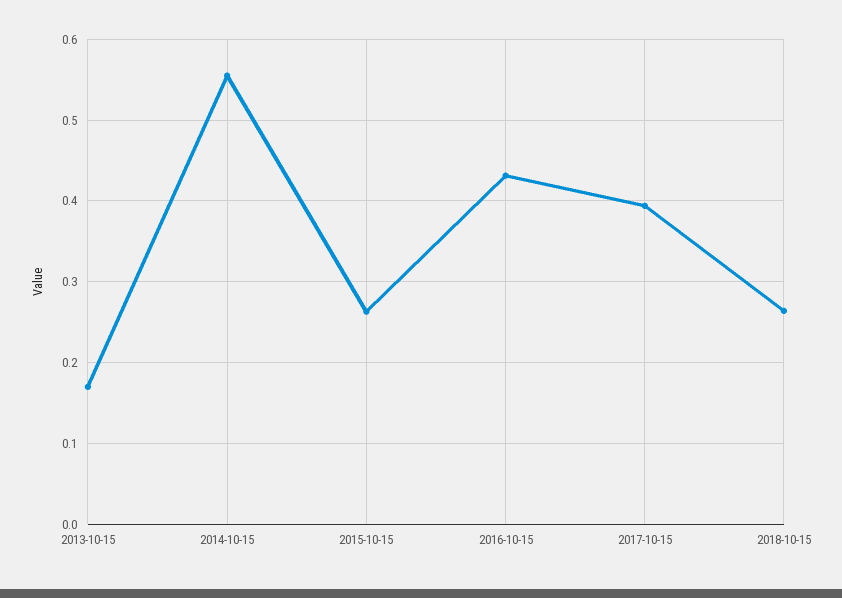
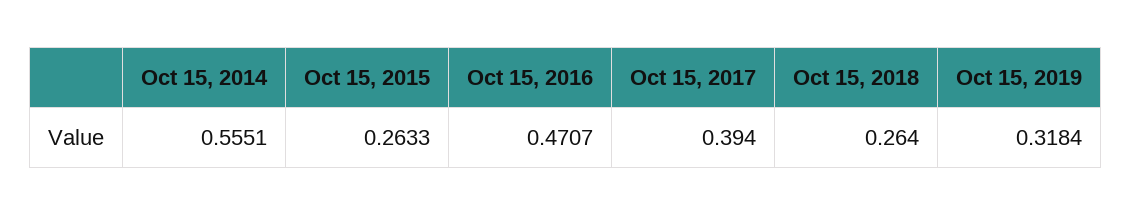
2013-10-15: 0.17 -> none
2016-10-15: 0.43 -> 0.4707
Oct 15, 2019: none -> 0.3184

